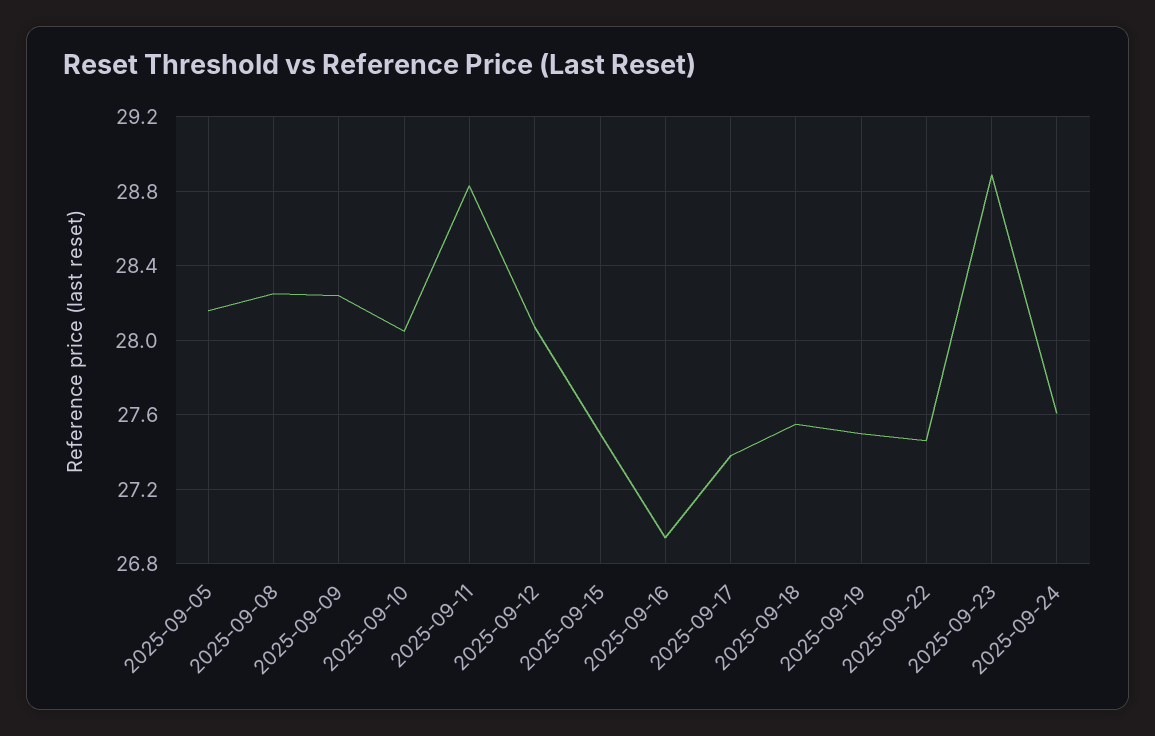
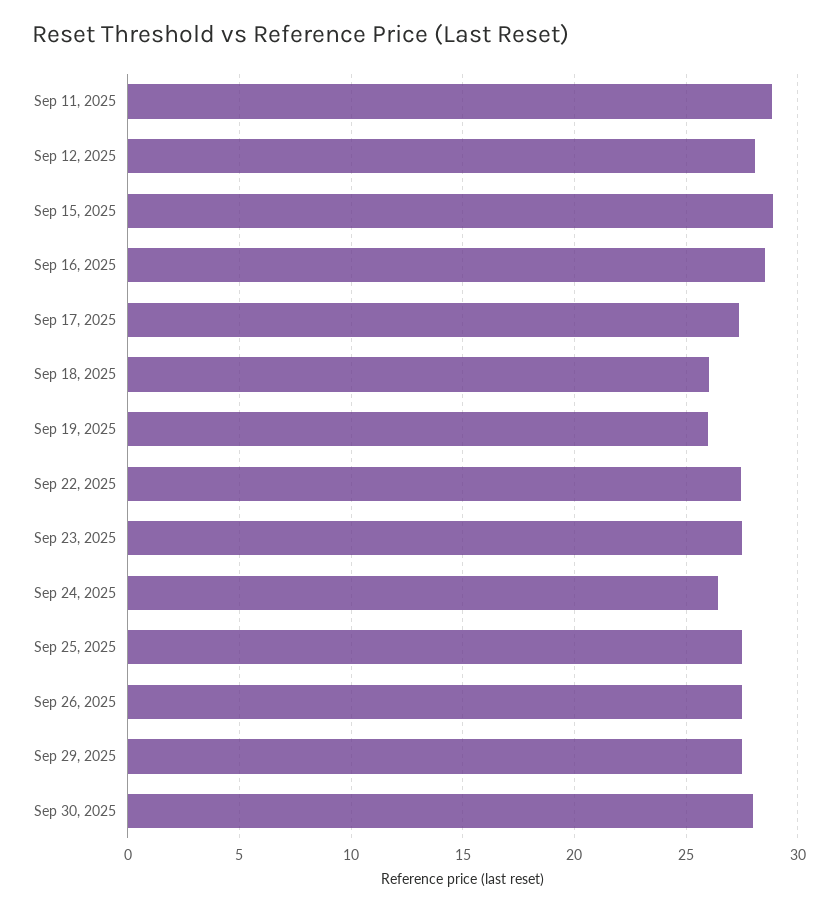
2025-09-05: 28.15 -> none
2025-09-08: 28.25 -> none
2025-09-09: 28.25 -> none
2025-09-10: 28.05 -> none
2025-09-15: 27.5 -> 29
2025-09-16: 26.95 -> 28.5
2025-09-18: 27.55 -> 26
2025-09-19: 27.5 -> 26
2025-09-23: 28.9 -> 27.5
2025-09-24: 27.6 -> 26.5
Sep 25, 2025: none -> 27.5
Sep 26, 2025: none -> 27.5
Sep 29, 2025: none -> 27.5
Sep 30, 2025: none -> 28

